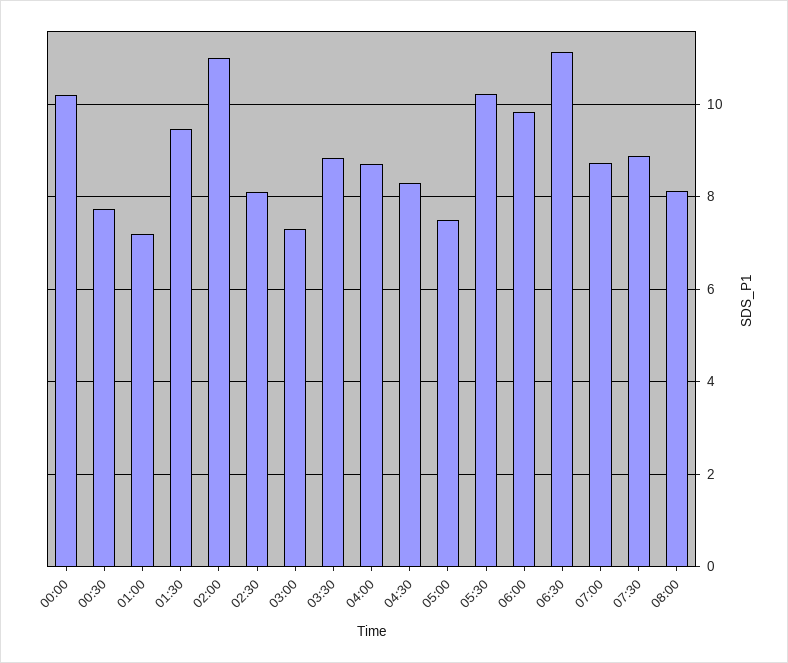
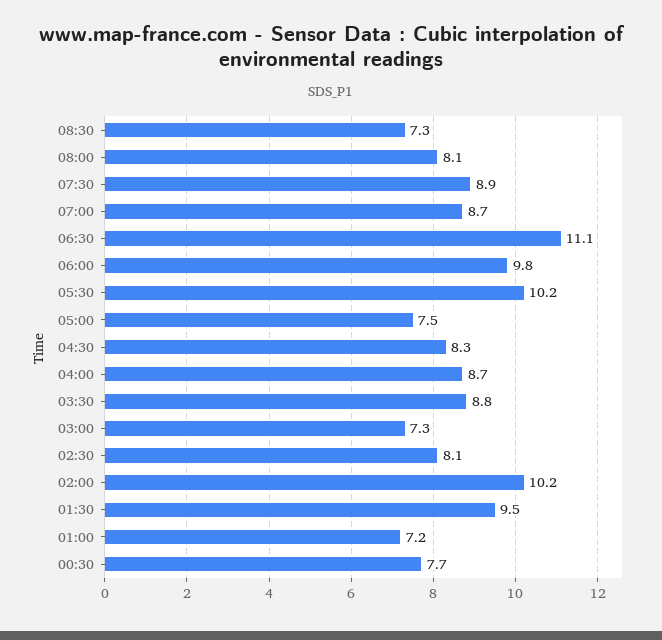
00:00: 10.2 -> none
02:00: 11 -> 10.2
08:30: none -> 7.3

